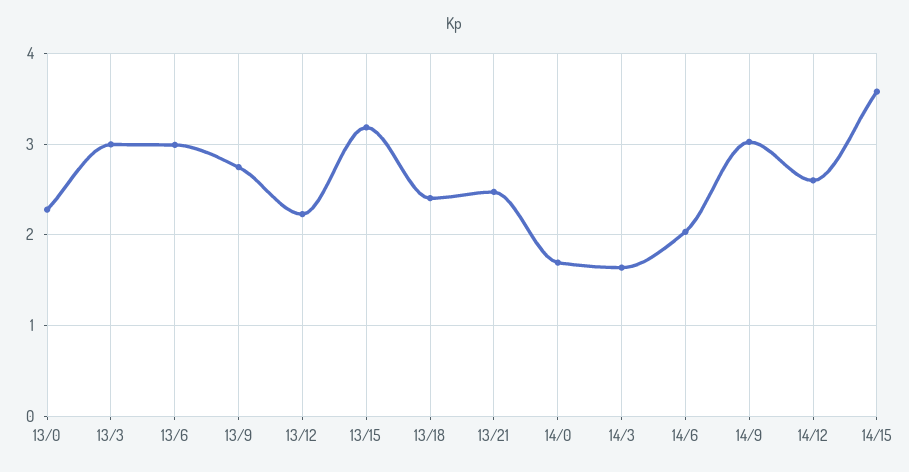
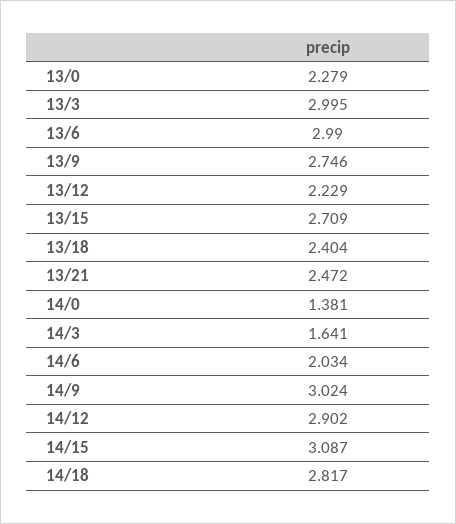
13/15: 3.2 -> 2.709
14/0: 1.7 -> 1.381
14/12: 2.6 -> 2.902
14/15: 3.6 -> 3.087
14/18: none -> 2.817

